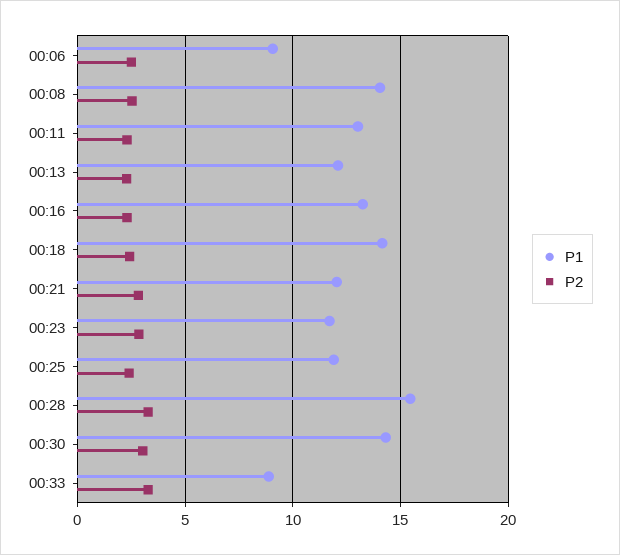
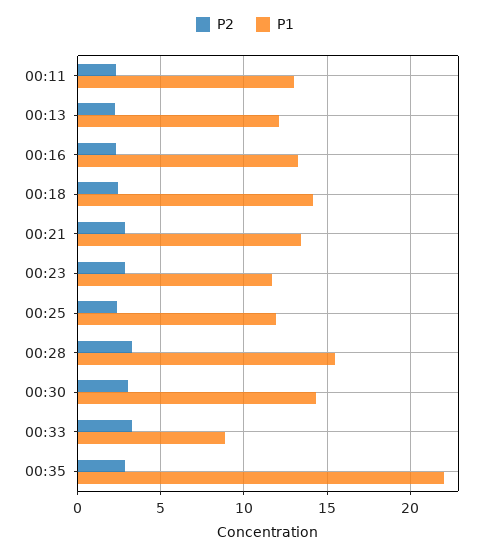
P1, 00:06: 9 -> none
P2, 00:06: 2.5 -> none
P1, 00:08: 14 -> none
P2, 00:08: 2.5 -> none
P1, 00:21: 12 -> 13.5
P2, 00:35: none -> 3
P1, 00:35: none -> 22

